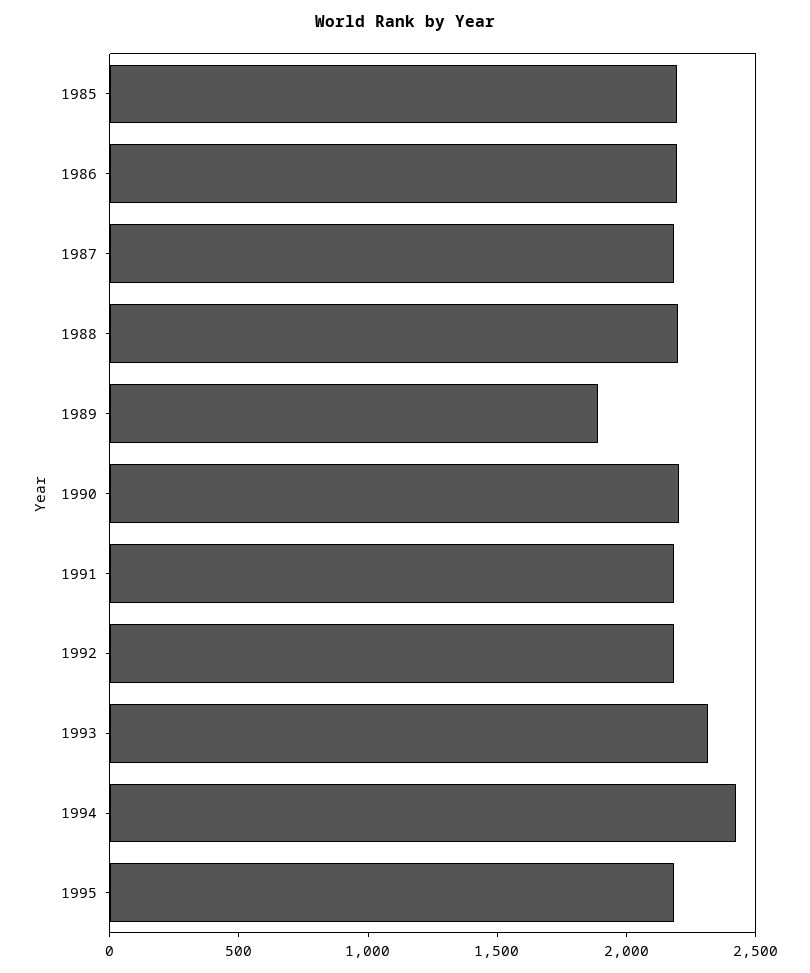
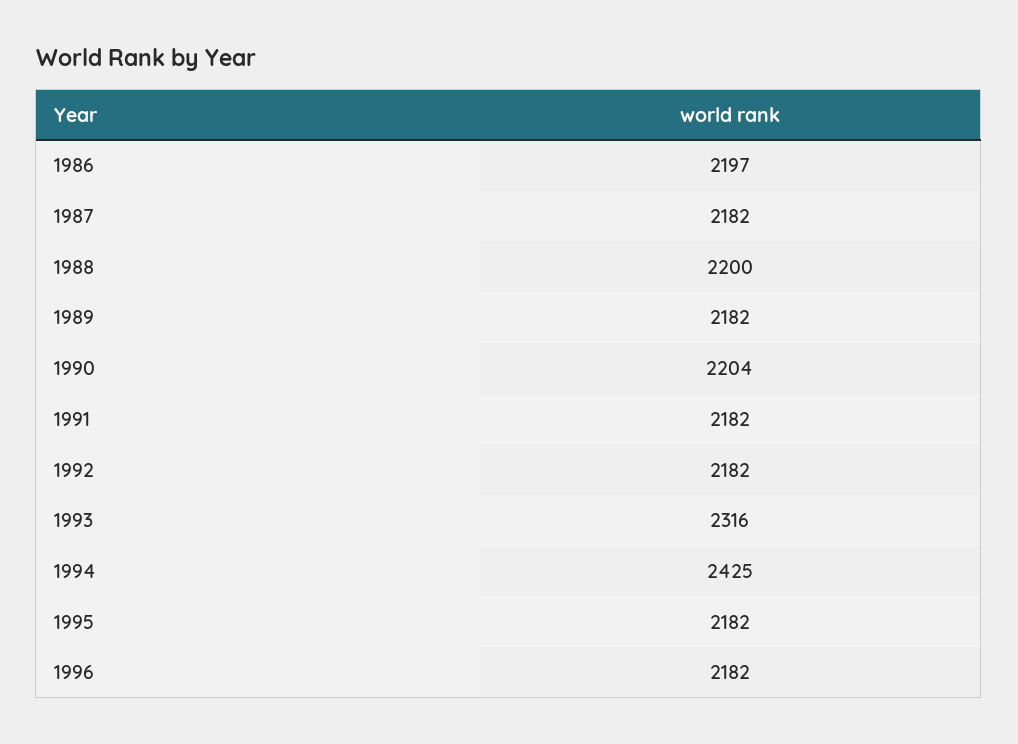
1985: 2200 -> none
1989: 1900 -> 2182
1996: none -> 2182

